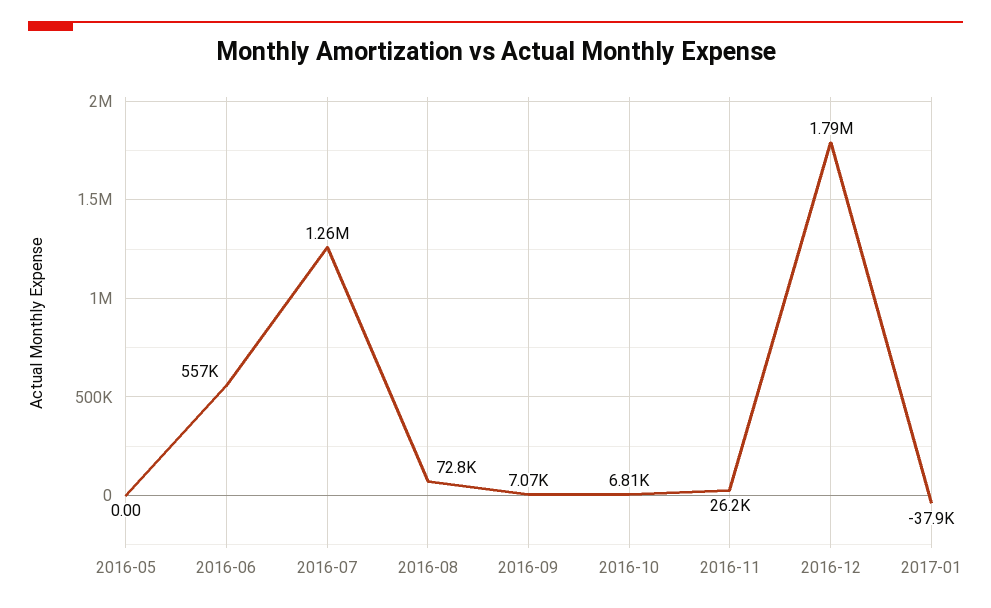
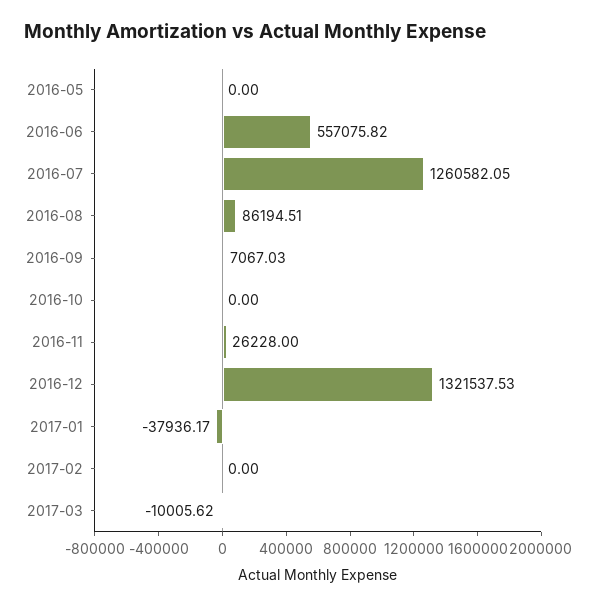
2016-08: 72800 -> 86194.51
2016-10: 6810 -> 0
2016-12: 1790000 -> 1321537.53
2017-02: none -> 0
2017-03: none -> -10005.62

